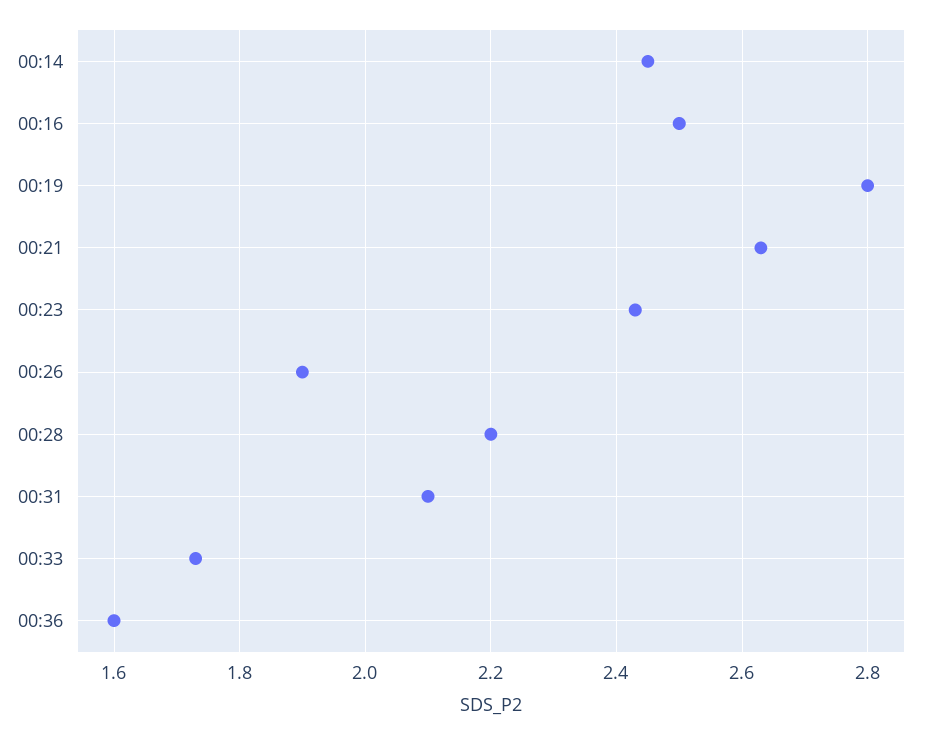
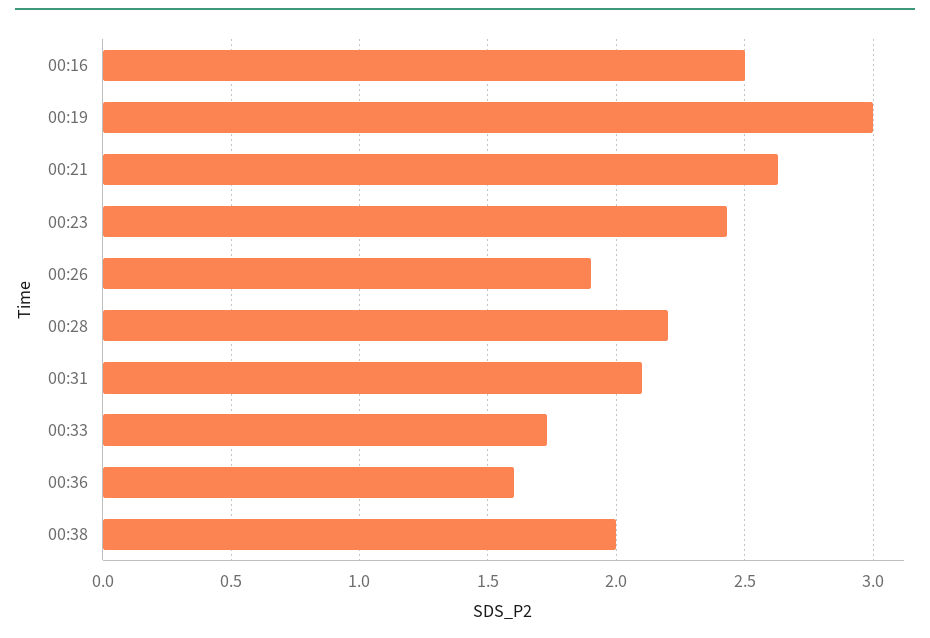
00:14: 2.45 -> none
00:19: 2.8 -> 3
00:38: none -> 2

